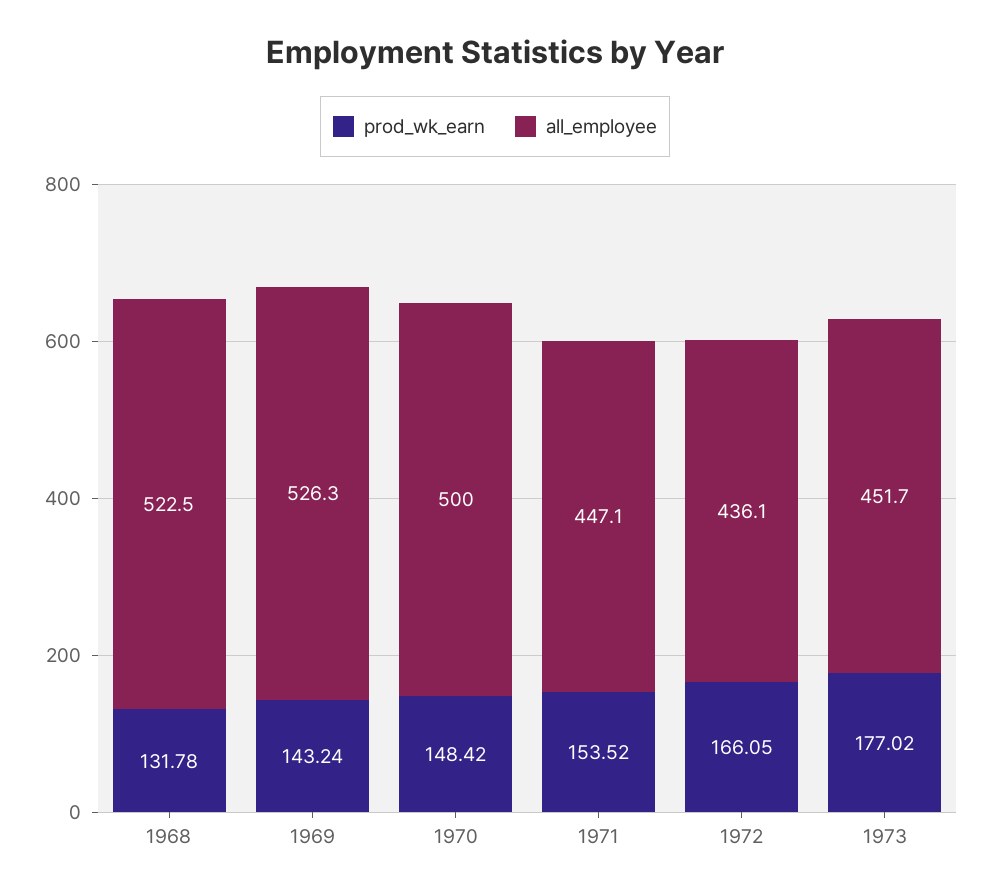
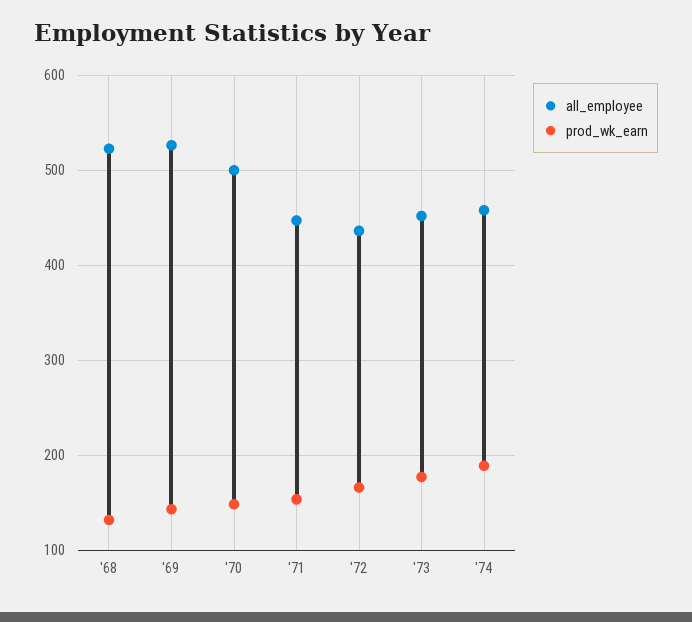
all_employee, '74: none -> 460
prod_wk_earn, '74: none -> 190

